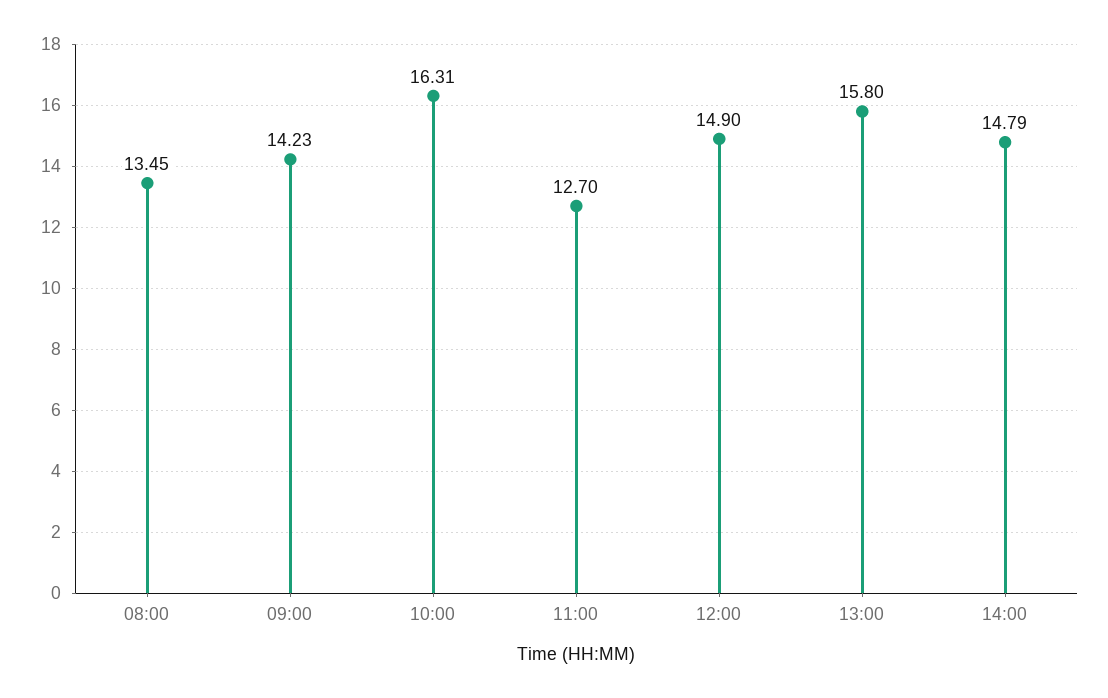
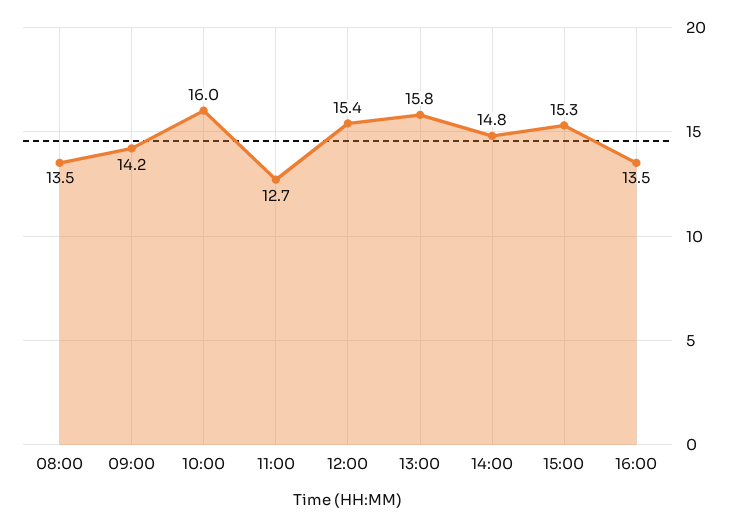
10:00: 16.31 -> 16
12:00: 14.9 -> 15.4
15:00: none -> 15.3
16:00: none -> 13.5

